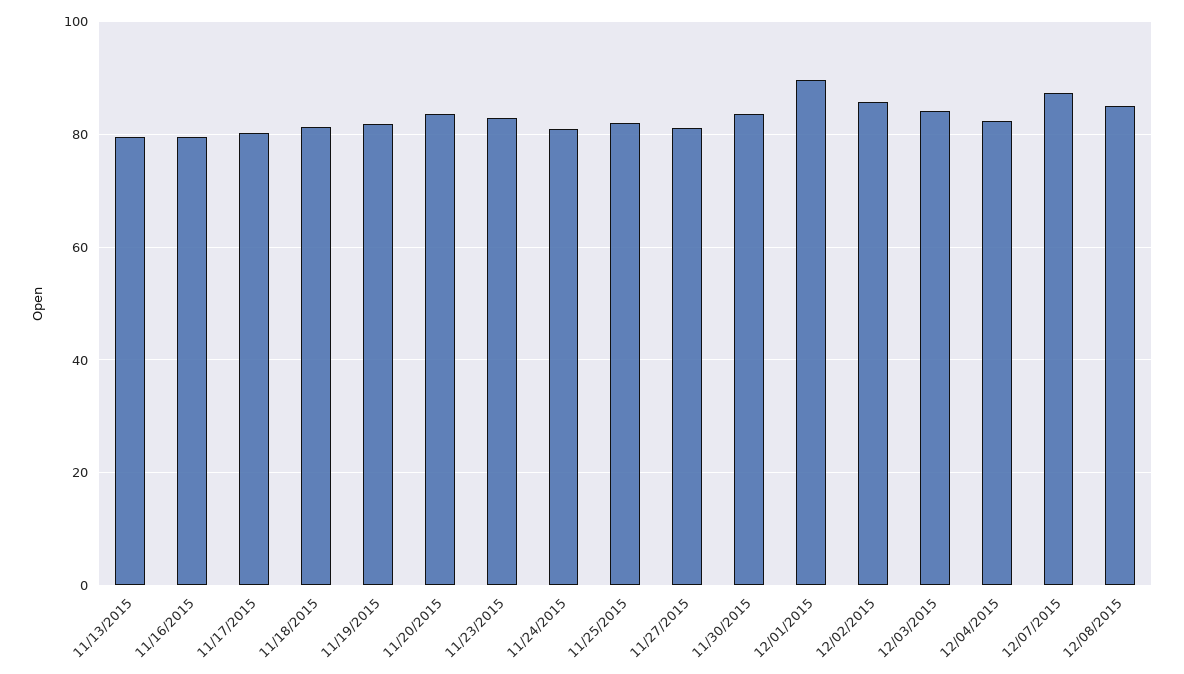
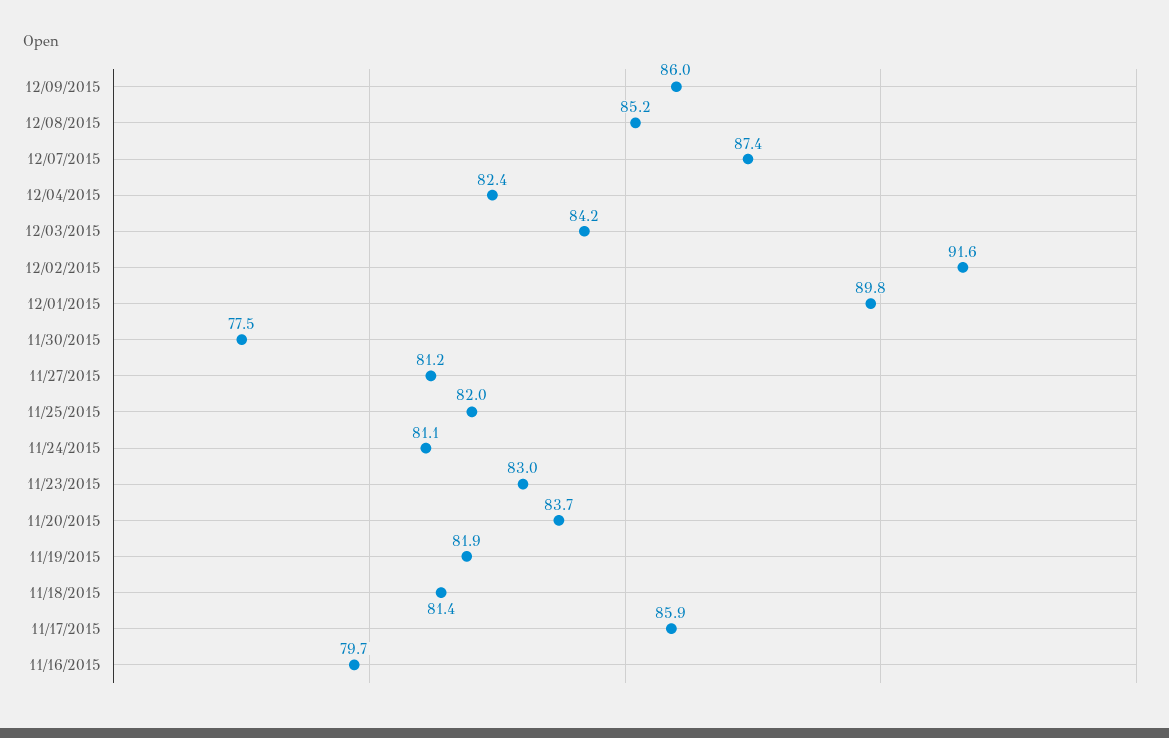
11/13/2015: 80 -> none
11/17/2015: 80 -> 85.9
11/30/2015: 84 -> 77.5
12/02/2015: 86 -> 91.6
12/09/2015: none -> 86

